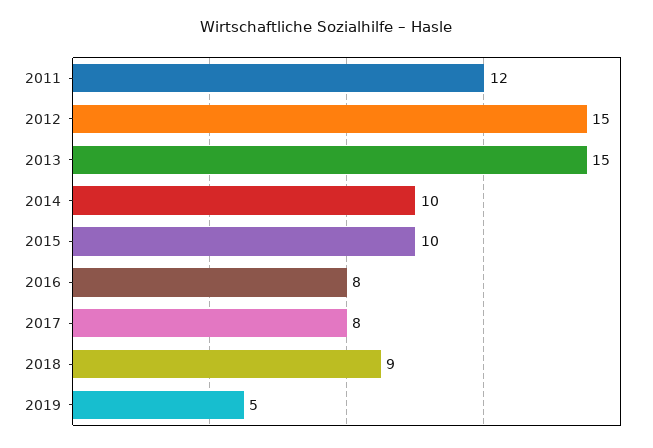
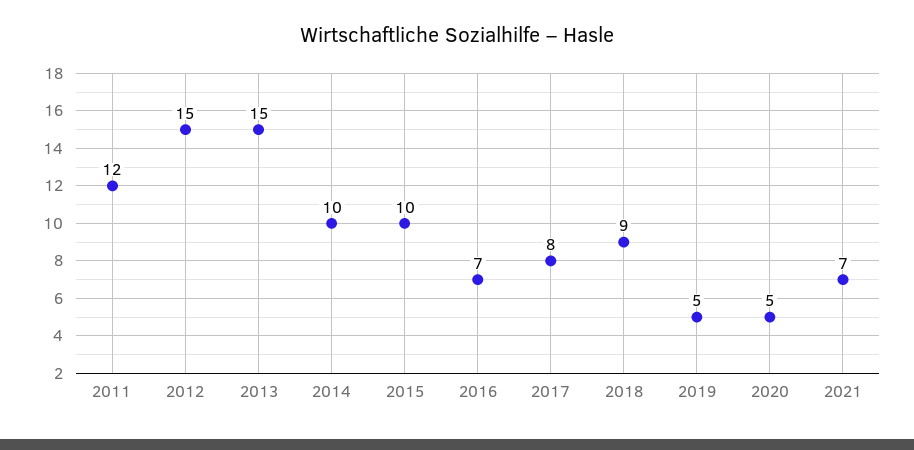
2016: 8 -> 7
2020: none -> 5
2021: none -> 7

